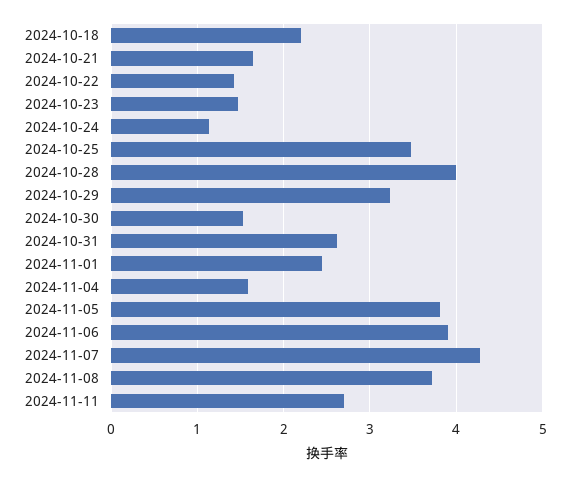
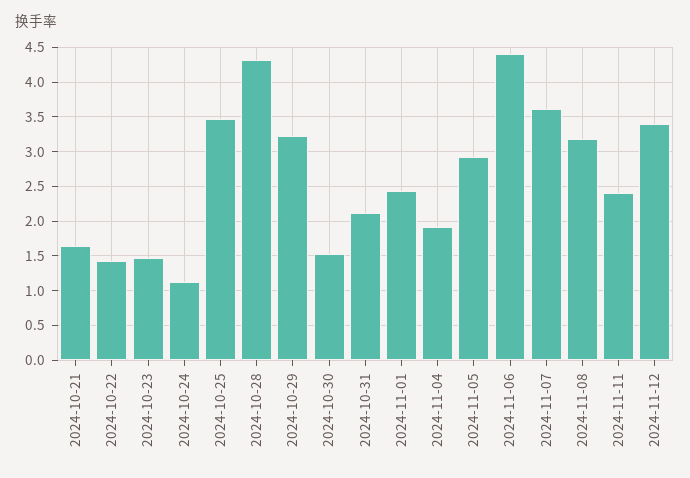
2024-10-18: 2.2 -> none
2024-10-28: 4 -> 4.3
2024-10-31: 2.6 -> 2.1
2024-11-04: 1.6 -> 1.9
2024-11-05: 3.8 -> 2.9
2024-11-06: 3.9 -> 4.4
2024-11-07: 4.3 -> 3.6
2024-11-08: 3.7 -> 3.2
2024-11-11: 2.7 -> 2.4
2024-11-12: none -> 3.4

